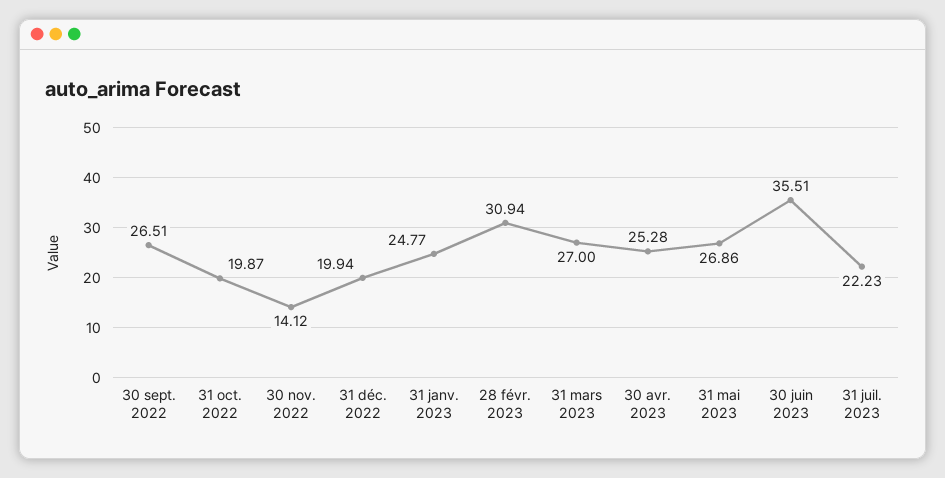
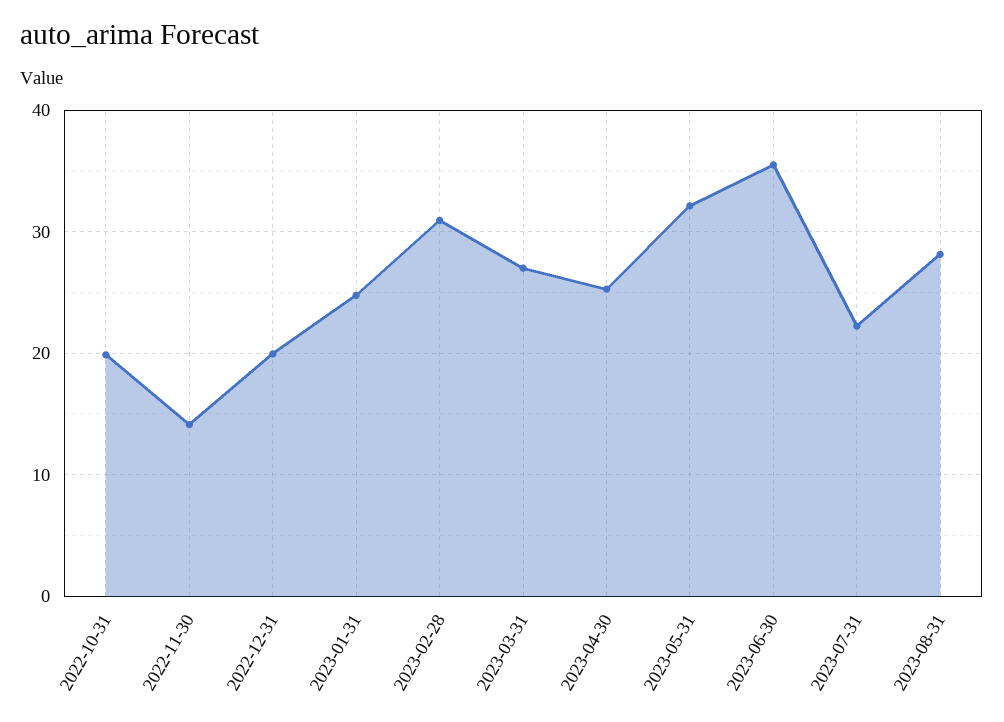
30 sept. 2022: 26.51 -> none
31 mai 2023: 26.86 -> 32
2023-08-31: none -> 28

